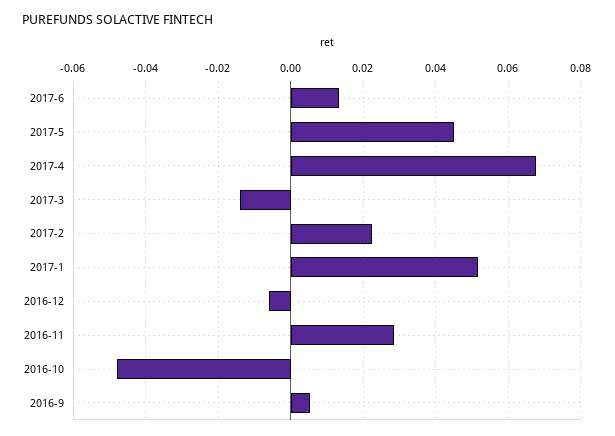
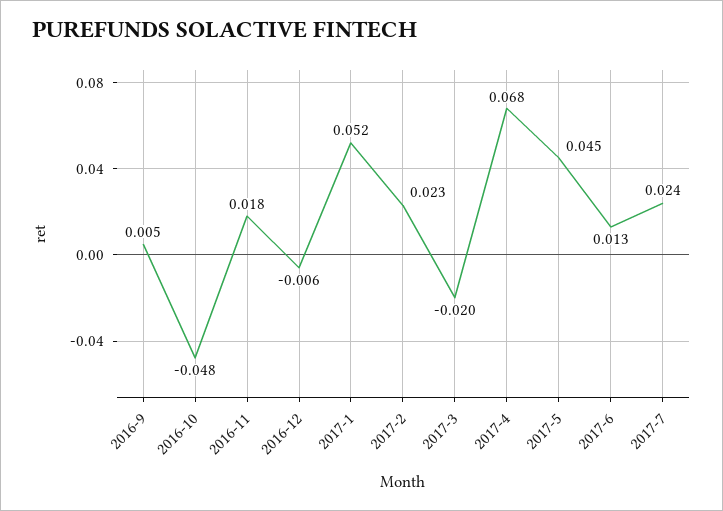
2017-3: -0.014 -> -0.02
2016-11: 0.028 -> 0.018
2017-7: none -> 0.024

